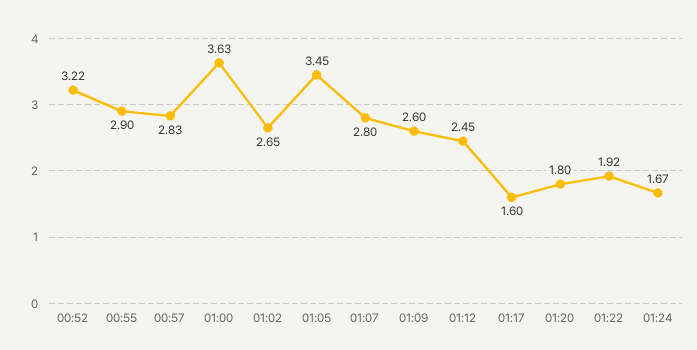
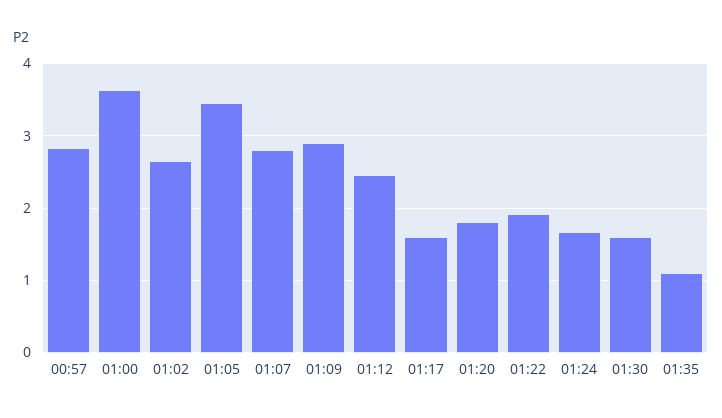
00:52: 3.22 -> none
00:55: 2.9 -> none
01:09: 2.6 -> 2.9
01:30: none -> 1.6
01:35: none -> 1.1

